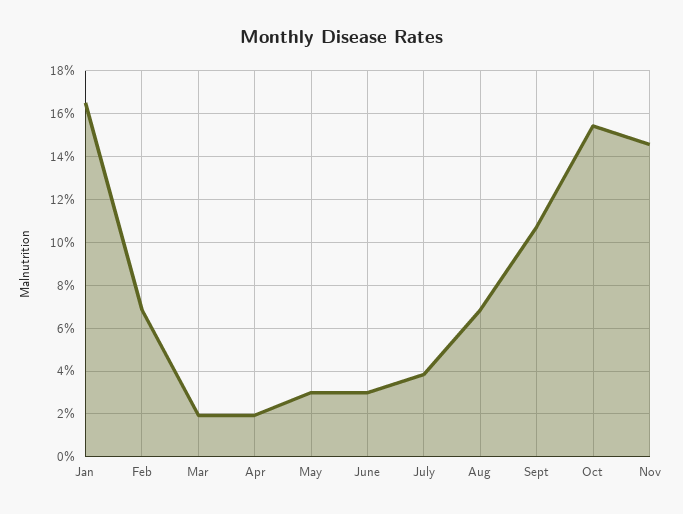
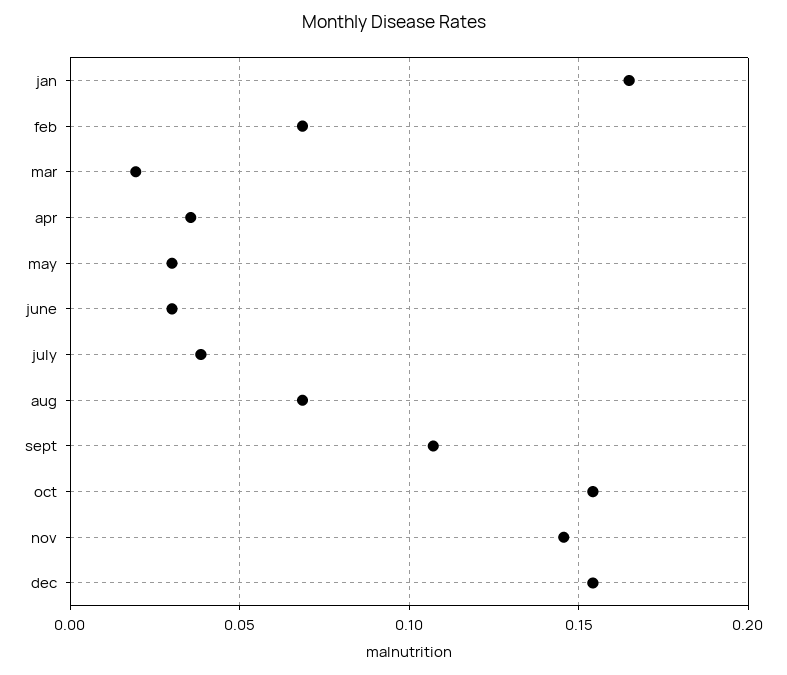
Apr: 0.02 -> 0.035
dec: none -> 0.155

